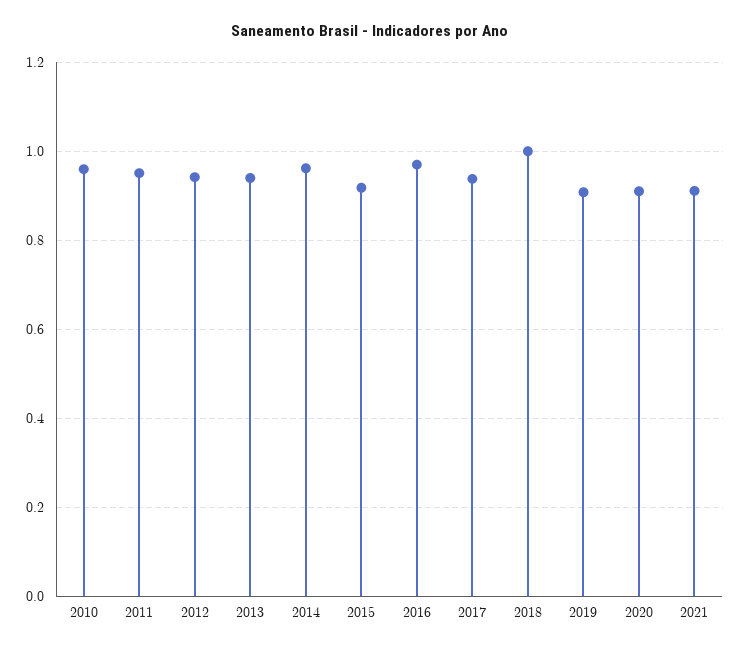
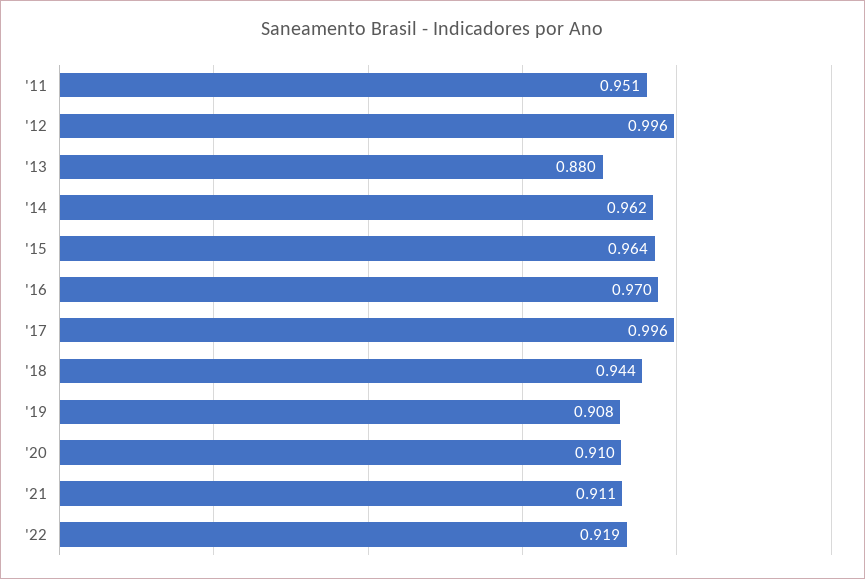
2010: 0.96 -> none
2012: 0.94 -> 0.996
2013: 0.94 -> 0.88
2015: 0.92 -> 0.964
2017: 0.94 -> 0.996
2018: 1 -> 0.944
'22: none -> 0.919

